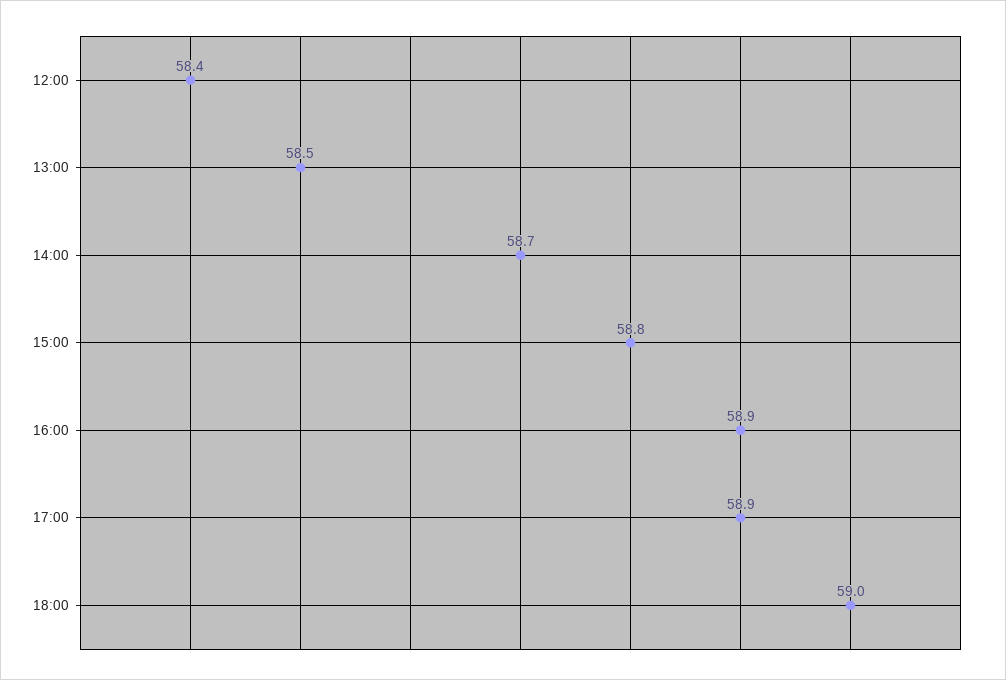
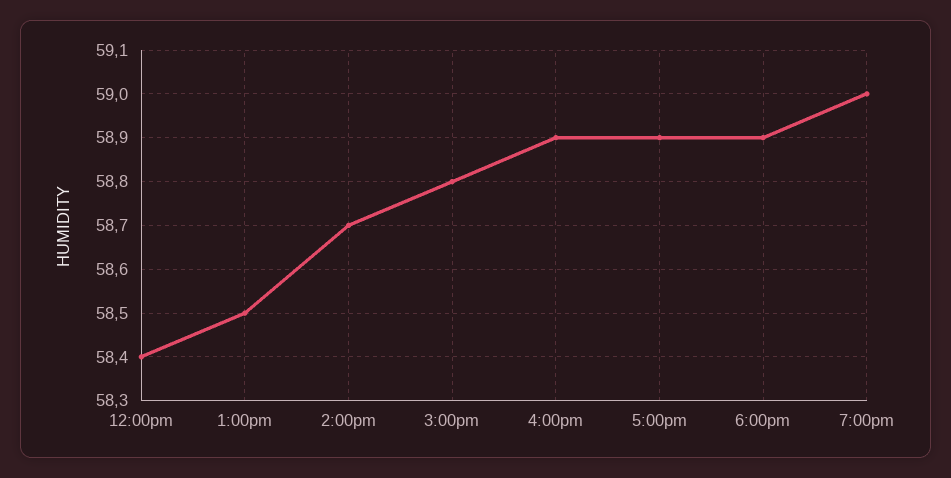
18:00: 59 -> 58.9
7:00pm: none -> 59

